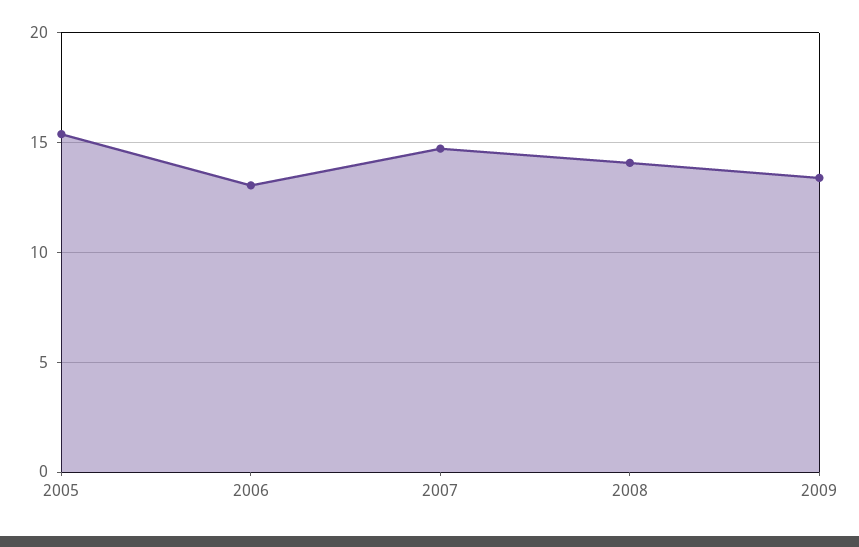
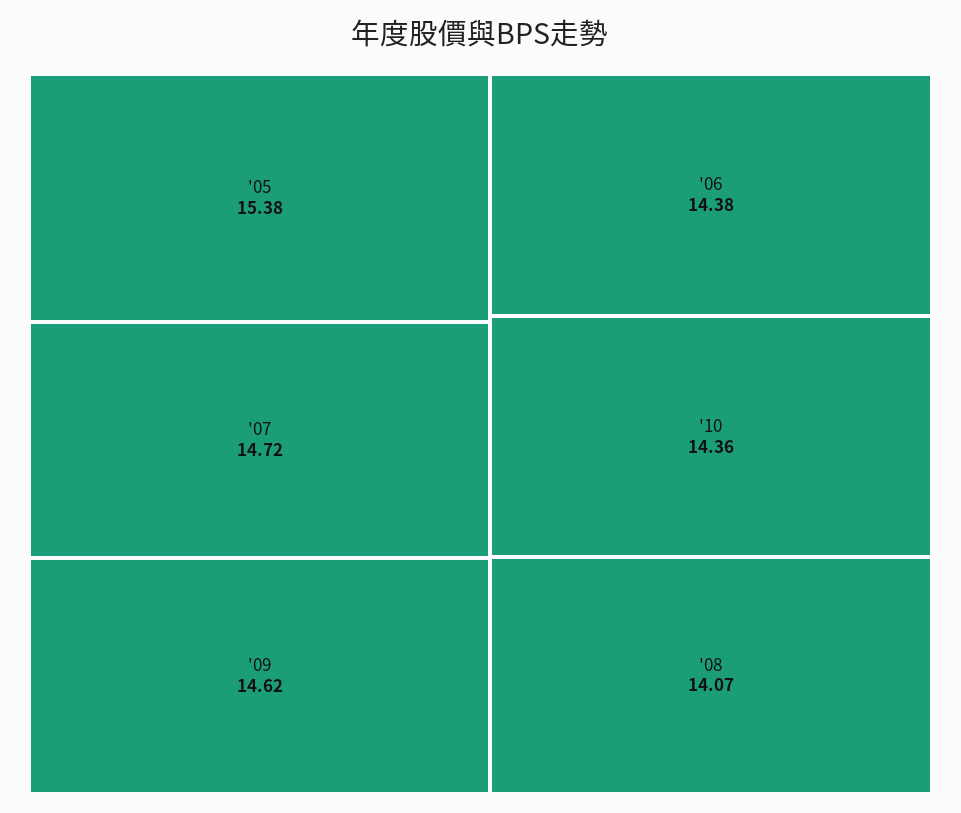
2006: 13 -> 14.38
2009: 13.5 -> 14.62
'10: none -> 14.36

